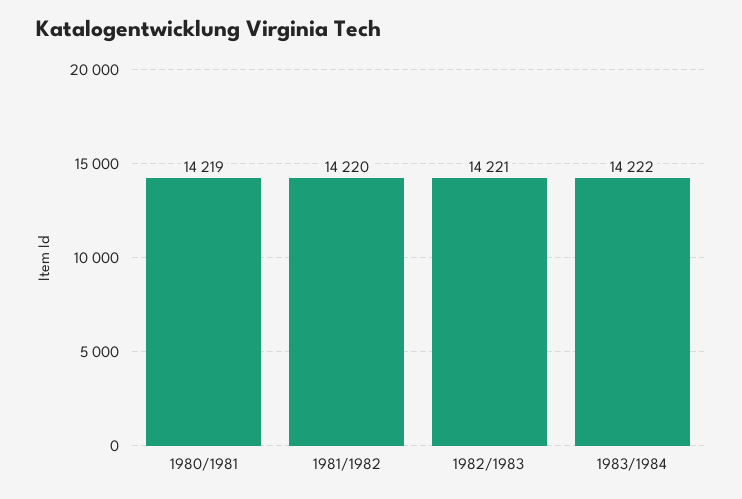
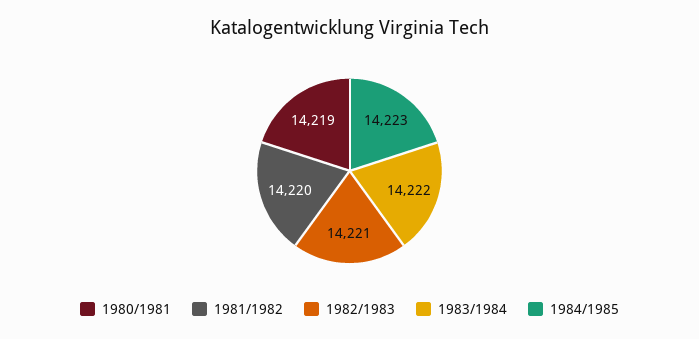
1984/1985: none -> 14223

